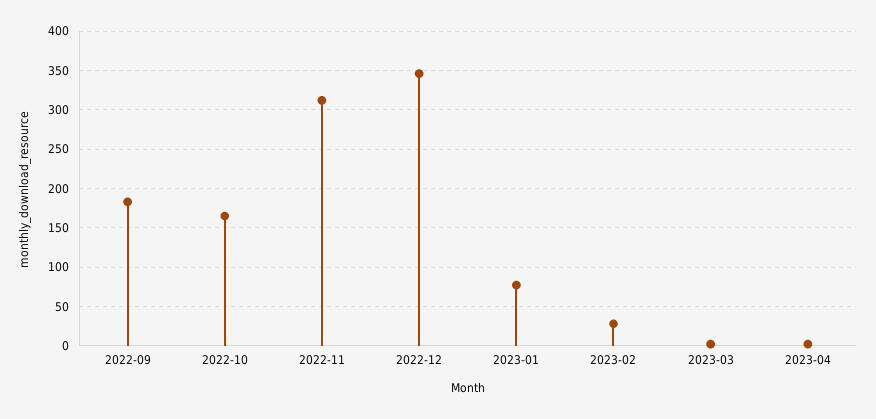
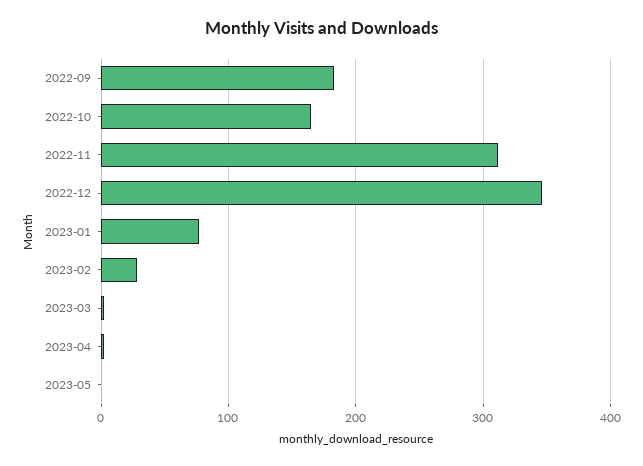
2023-05: none -> 0

